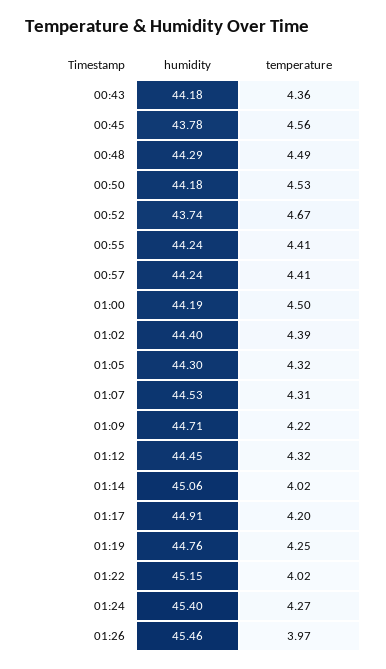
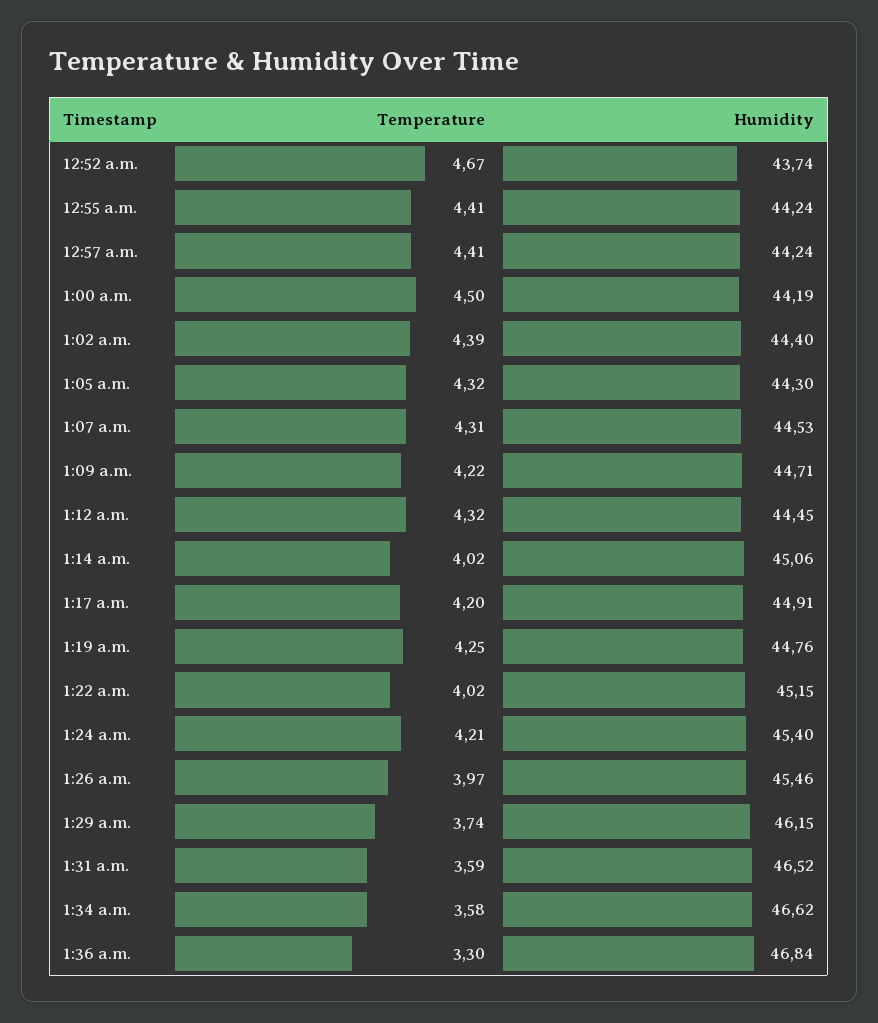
humidity, 00:43: 44.18 -> none
temperature, 00:43: 4.36 -> none
humidity, 00:45: 43.78 -> none
temperature, 00:45: 4.56 -> none
humidity, 00:48: 44.29 -> none
temperature, 00:48: 4.49 -> none
humidity, 00:50: 44.18 -> none
temperature, 00:50: 4.53 -> none
temperature, 01:24: 4.27 -> 4.21
temperature, 1:29 a.m.: none -> 3.74
humidity, 1:29 a.m.: none -> 46.15
temperature, 1:31 a.m.: none -> 3.59
humidity, 1:31 a.m.: none -> 46.52
temperature, 1:34 a.m.: none -> 3.58
humidity, 1:34 a.m.: none -> 46.62
temperature, 1:36 a.m.: none -> 3.3
humidity, 1:36 a.m.: none -> 46.84

